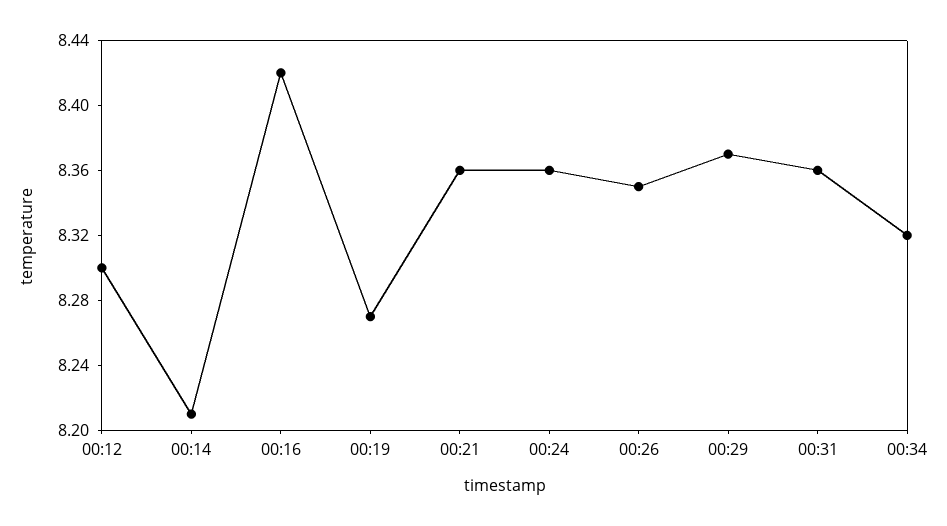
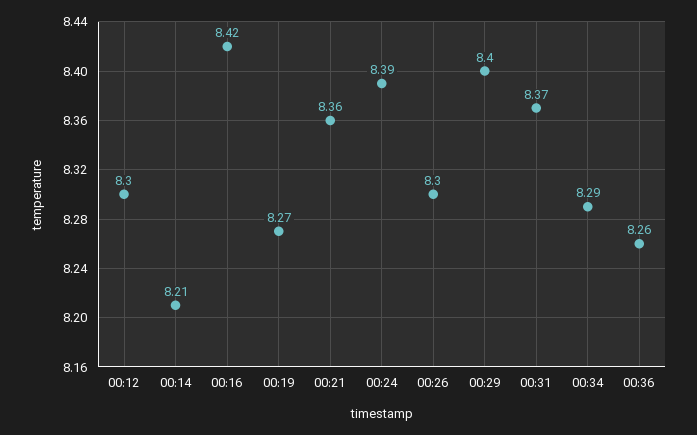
00:24: 8.36 -> 8.39
00:26: 8.35 -> 8.3
00:29: 8.37 -> 8.4
00:31: 8.36 -> 8.37
00:34: 8.32 -> 8.29
00:36: none -> 8.26

